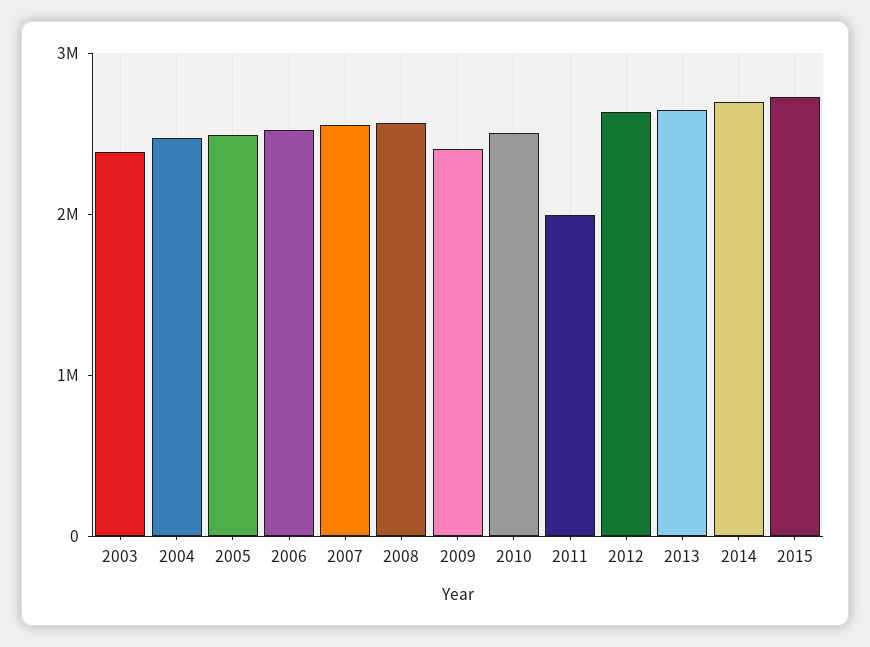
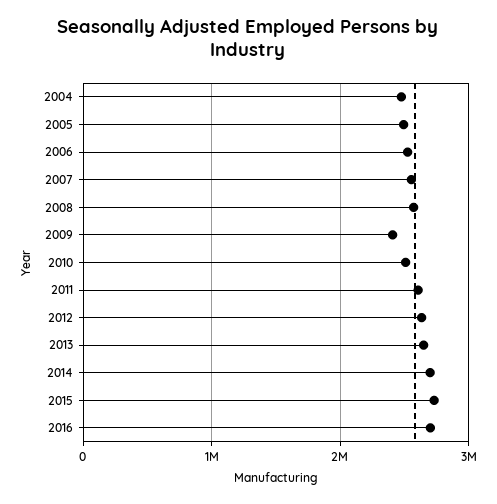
2003: 2400000 -> none
2011: 2000000 -> 2600000
2016: none -> 2700000

